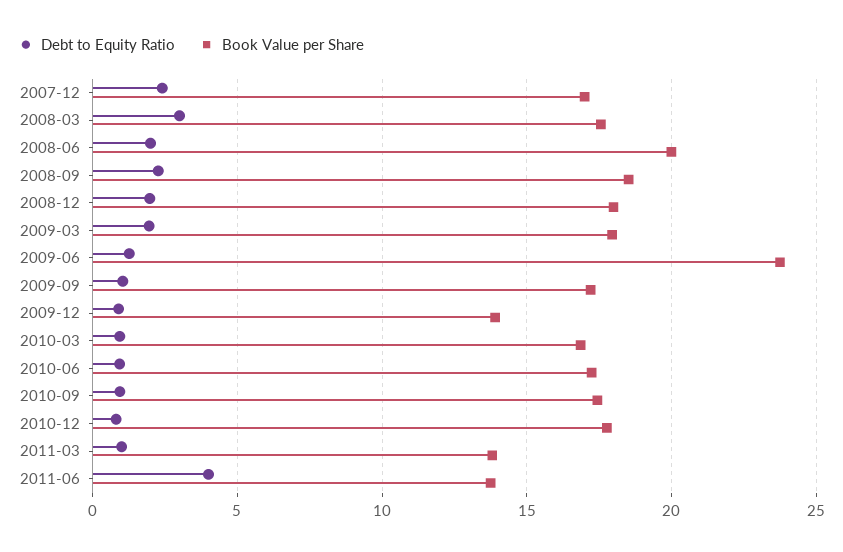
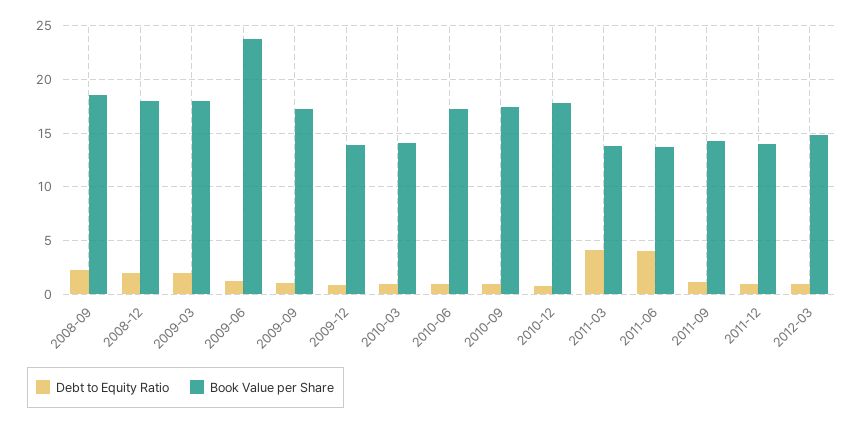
Debt to Equity Ratio, 2007-12: 2.5 -> none
Book Value per Share, 2007-12: 17 -> none
Debt to Equity Ratio, 2008-03: 3 -> none
Book Value per Share, 2008-03: 17.5 -> none
Debt to Equity Ratio, 2008-06: 2 -> none
Book Value per Share, 2008-06: 20 -> none
Book Value per Share, 2010-03: 17 -> 14
Debt to Equity Ratio, 2011-03: 1 -> 4
Debt to Equity Ratio, 2011-09: none -> 1
Book Value per Share, 2011-09: none -> 14
Debt to Equity Ratio, 2011-12: none -> 1
Book Value per Share, 2011-12: none -> 14
Debt to Equity Ratio, 2012-03: none -> 1
Book Value per Share, 2012-03: none -> 15

